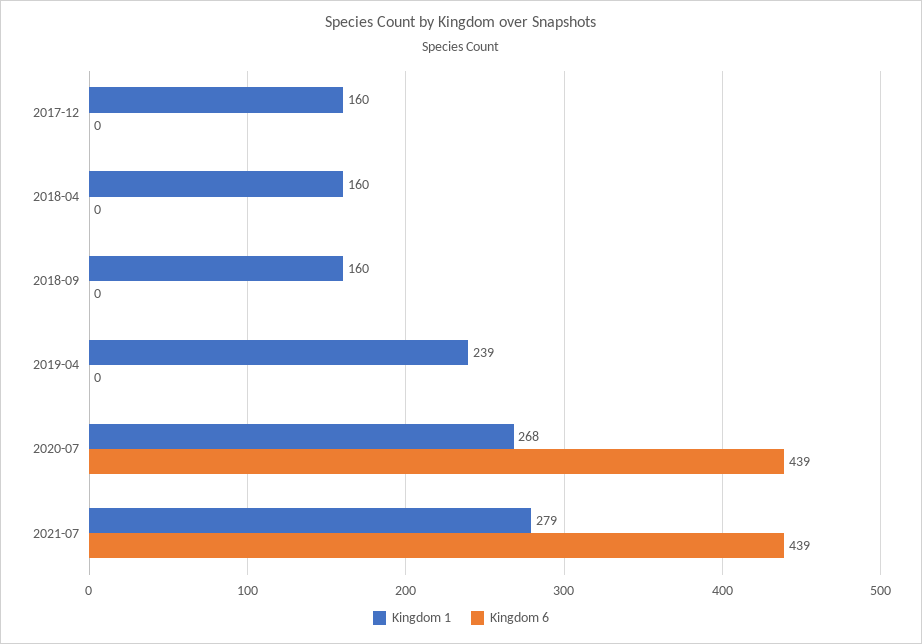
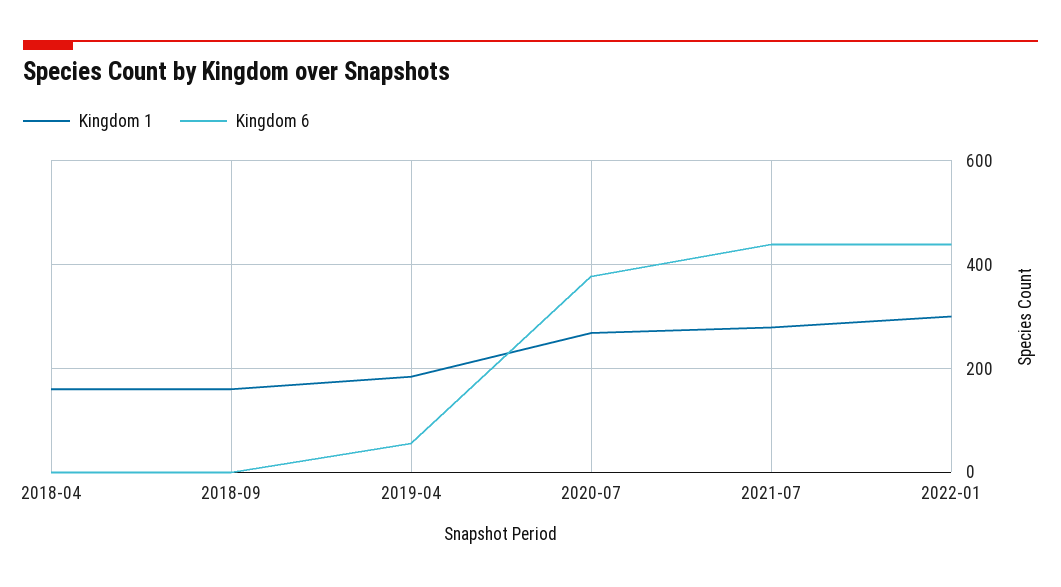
Kingdom 1, 2017-12: 160 -> none
Kingdom 6, 2017-12: 0 -> none
Kingdom 1, 2019-04: 239 -> 180
Kingdom 6, 2019-04: 0 -> 60
Kingdom 6, 2020-07: 439 -> 380
Kingdom 1, 2022-01: none -> 300
Kingdom 6, 2022-01: none -> 440

